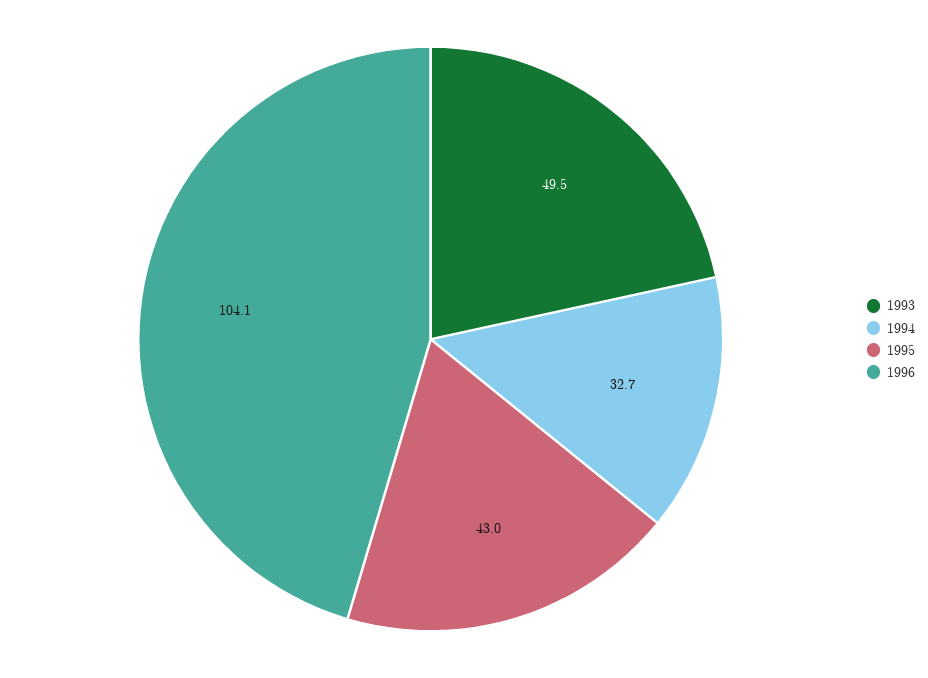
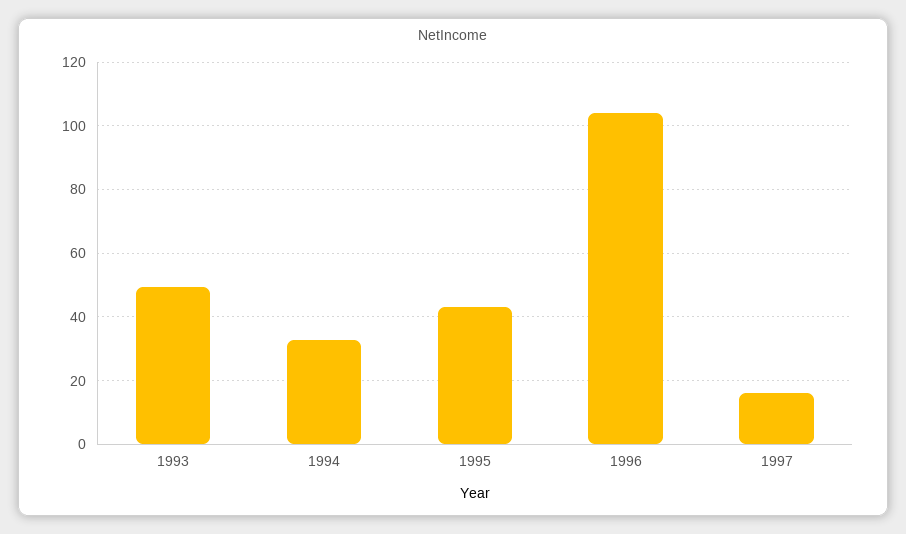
1997: none -> 16

